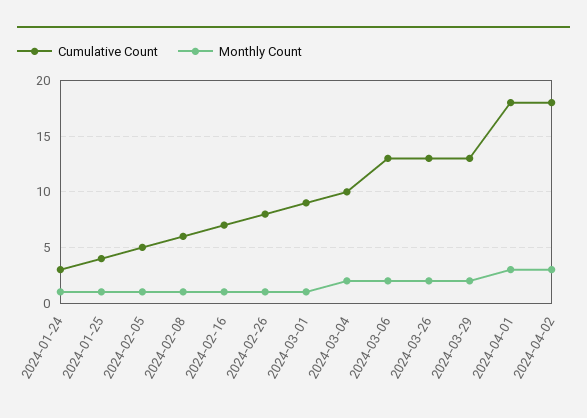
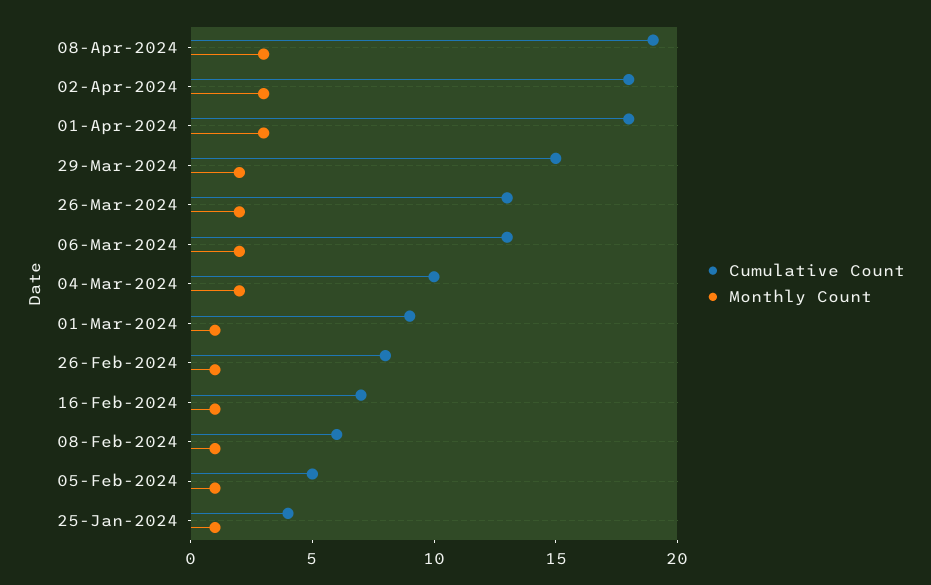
Cumulative Count, 2024-01-24: 3 -> none
Monthly Count, 2024-01-24: 1 -> none
Cumulative Count, 2024-03-29: 13 -> 15
Cumulative Count, 08-Apr-2024: none -> 19
Monthly Count, 08-Apr-2024: none -> 3

